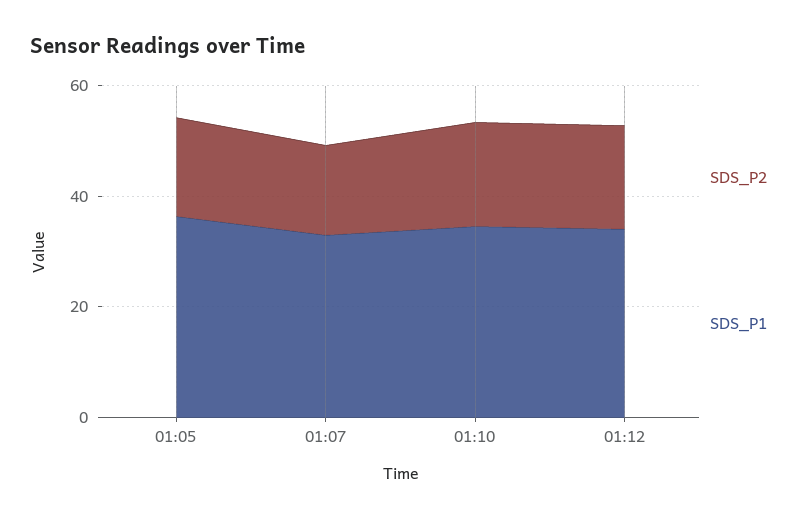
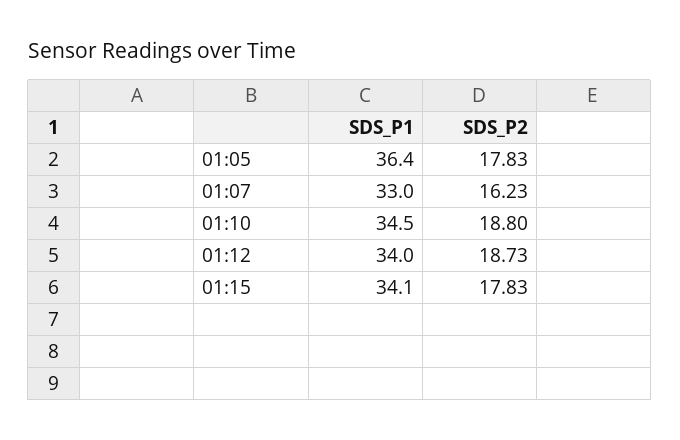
SDS_P1, 01:15: none -> 34.1
SDS_P2, 01:15: none -> 17.83

